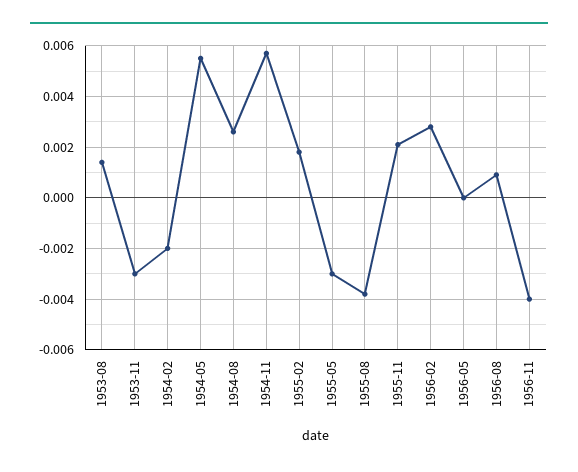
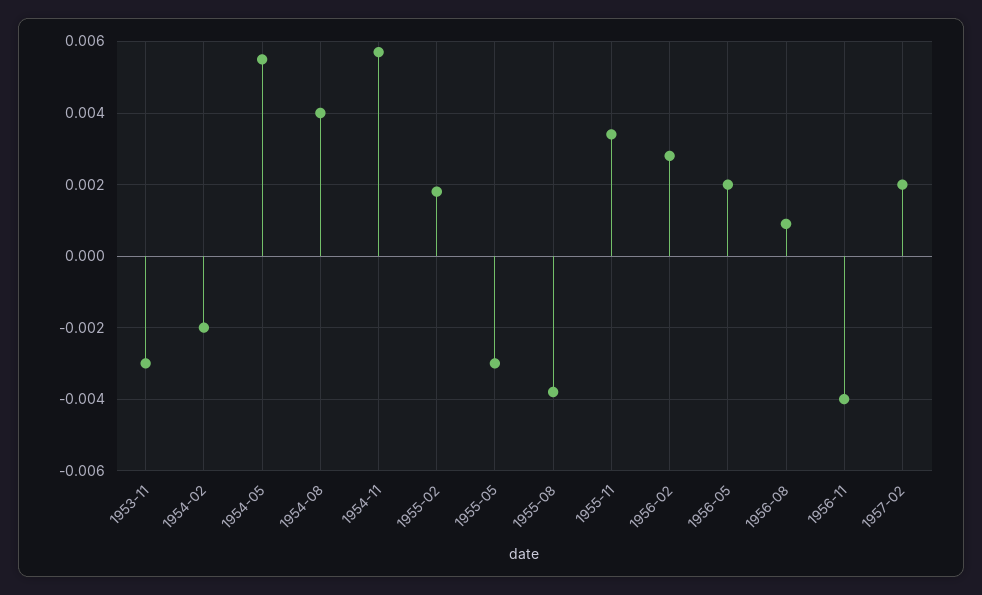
1953-08: 0.0015 -> none
1954-08: 0.0025 -> 0.004
1955-11: 0.002 -> 0.0035
1956-05: 0 -> 0.002
1957-02: none -> 0.002

